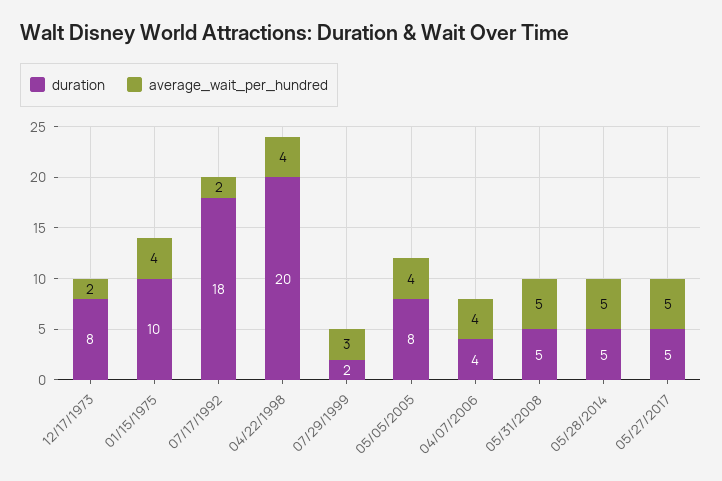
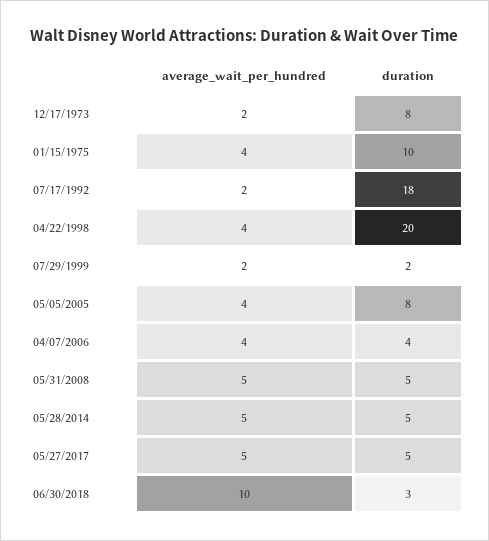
average_wait_per_hundred, 07/29/1999: 3 -> 2
average_wait_per_hundred, 06/30/2018: none -> 10
duration, 06/30/2018: none -> 3

